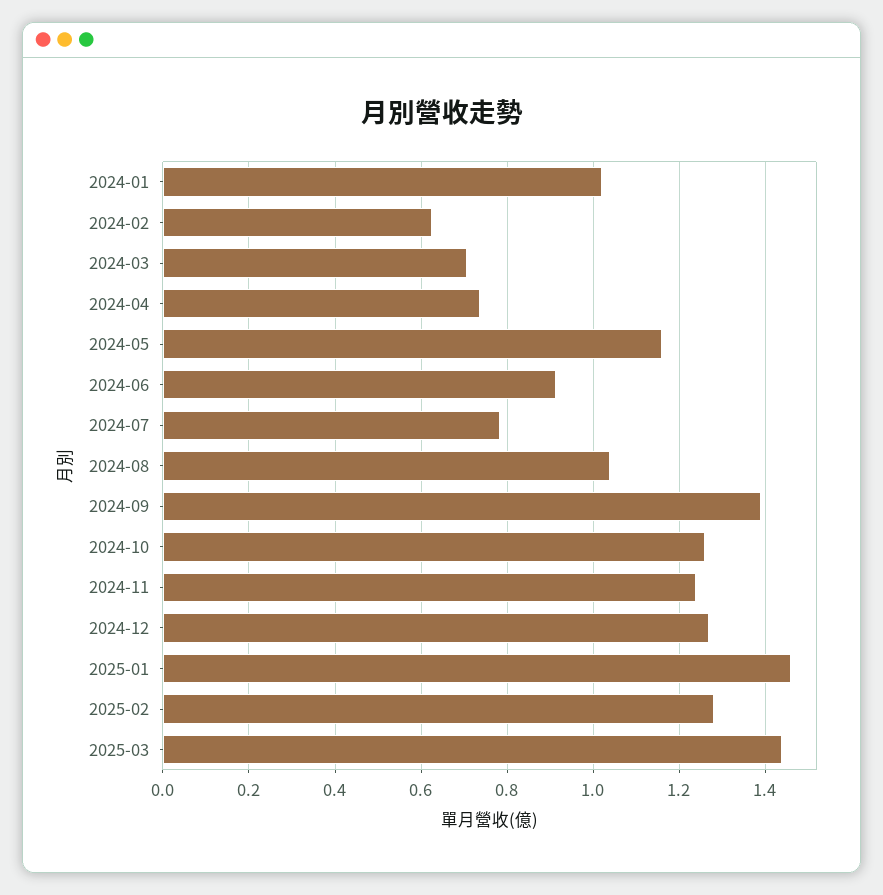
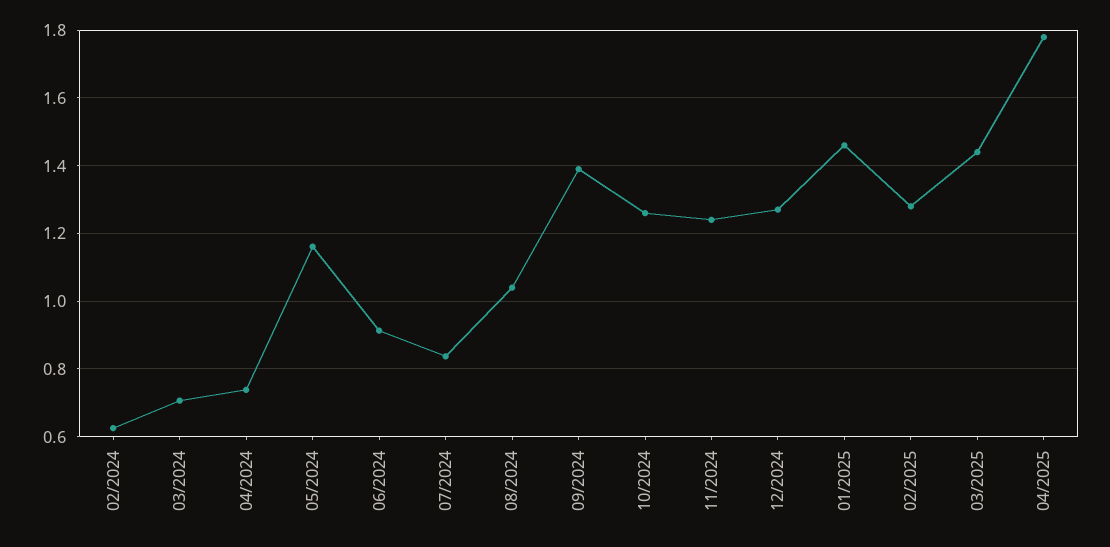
2024-01: 1.02 -> none
2024-07: 0.78 -> 0.84
04/2025: none -> 1.78

